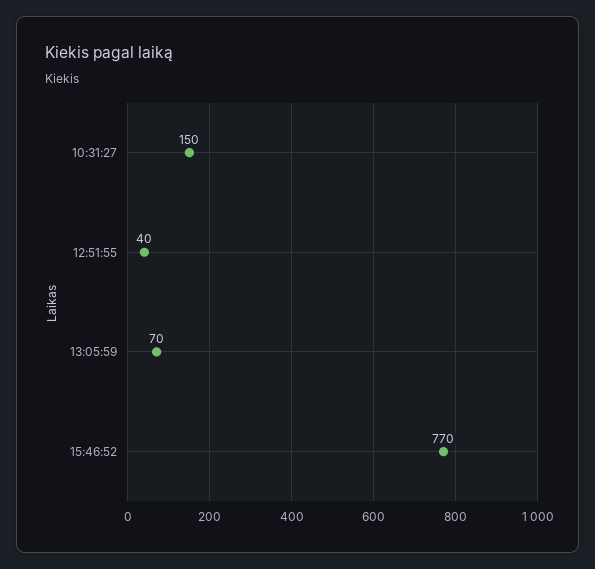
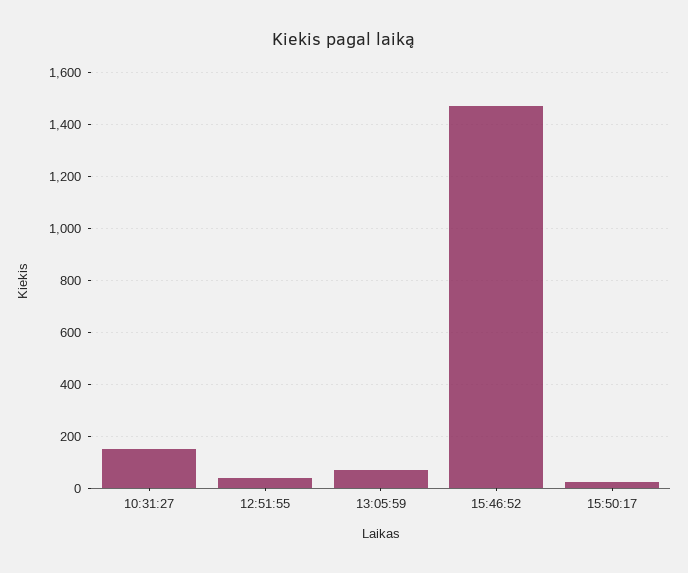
15:46:52: 770 -> 1475
15:50:17: none -> 25

